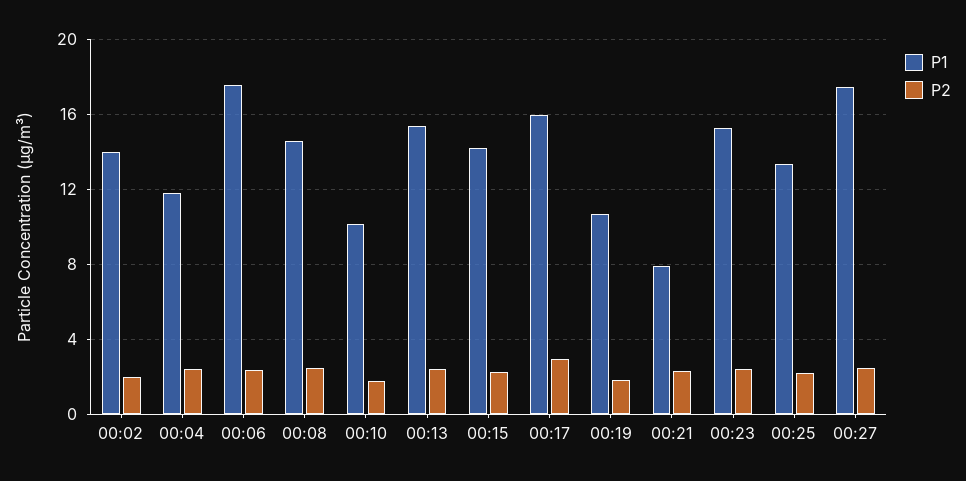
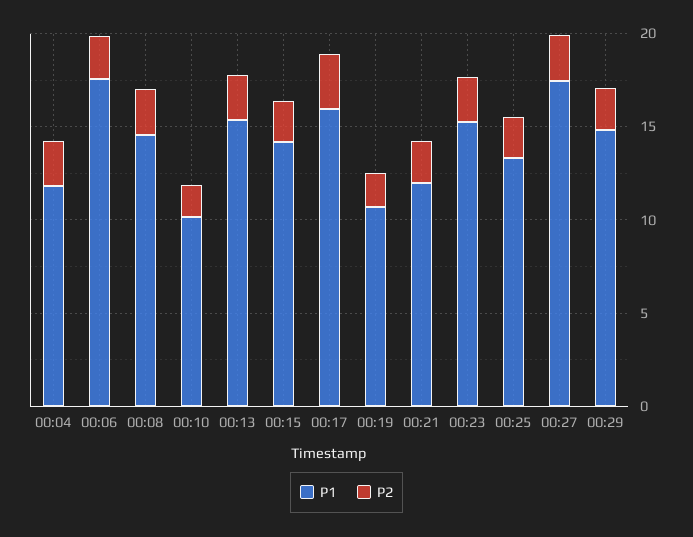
P1, 00:02: 14 -> none
P2, 00:02: 2 -> none
P1, 00:21: 8 -> 12
P1, 00:29: none -> 15
P2, 00:29: none -> 2

